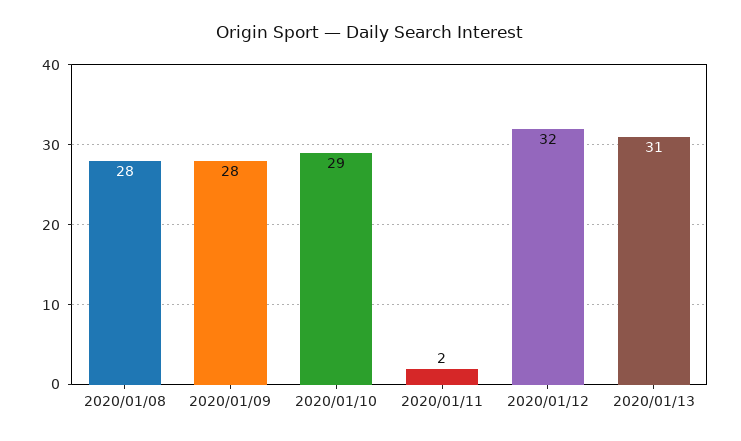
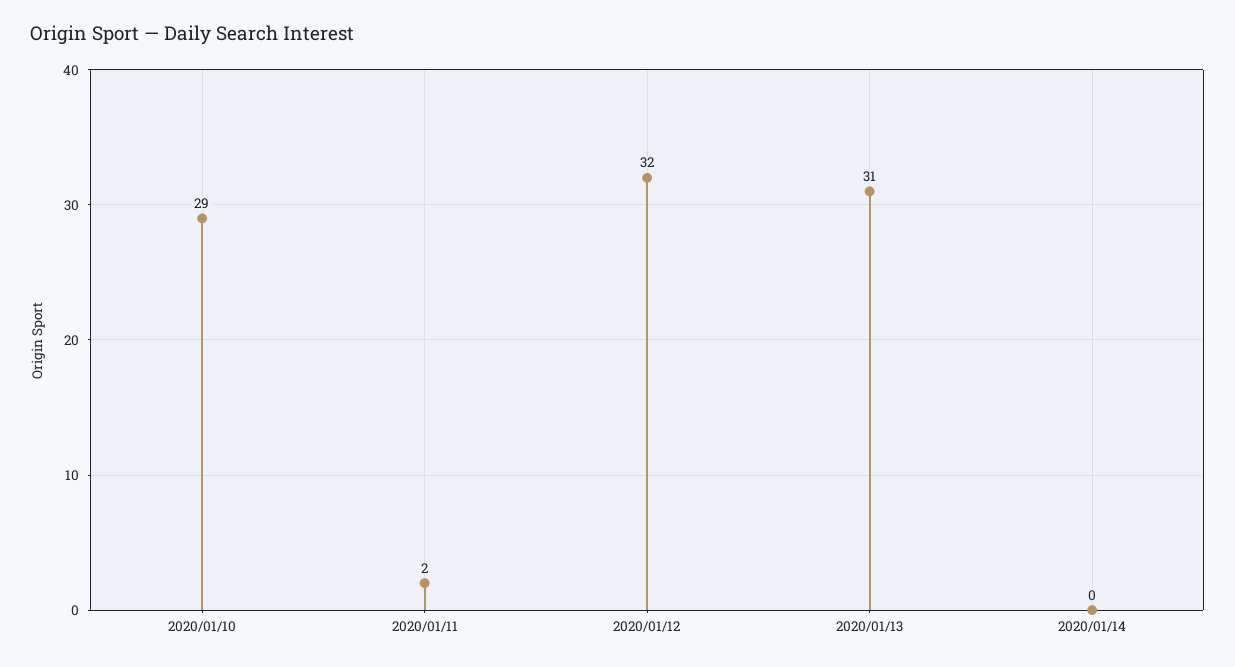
2020/01/08: 28 -> none
2020/01/09: 28 -> none
2020/01/14: none -> 0

